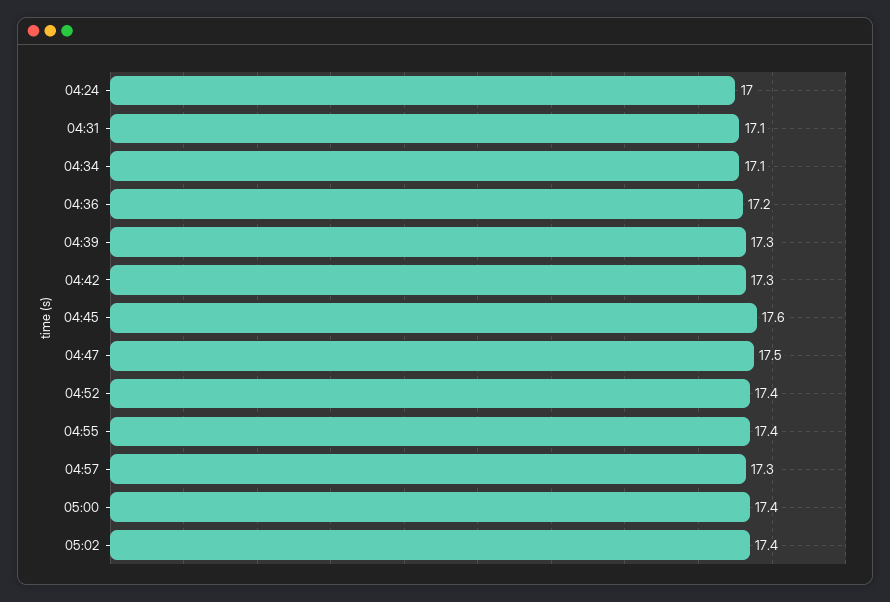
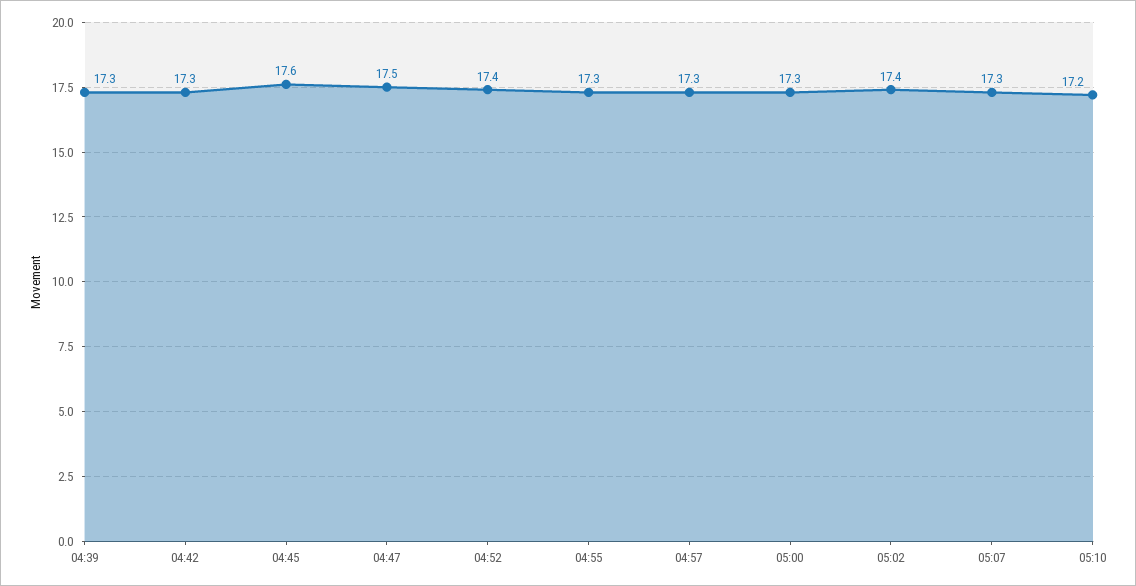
04:24: 17 -> none
04:31: 17.1 -> none
04:34: 17.1 -> none
04:36: 17.2 -> none
04:55: 17.4 -> 17.3
05:00: 17.4 -> 17.3
05:07: none -> 17.3
05:10: none -> 17.2

